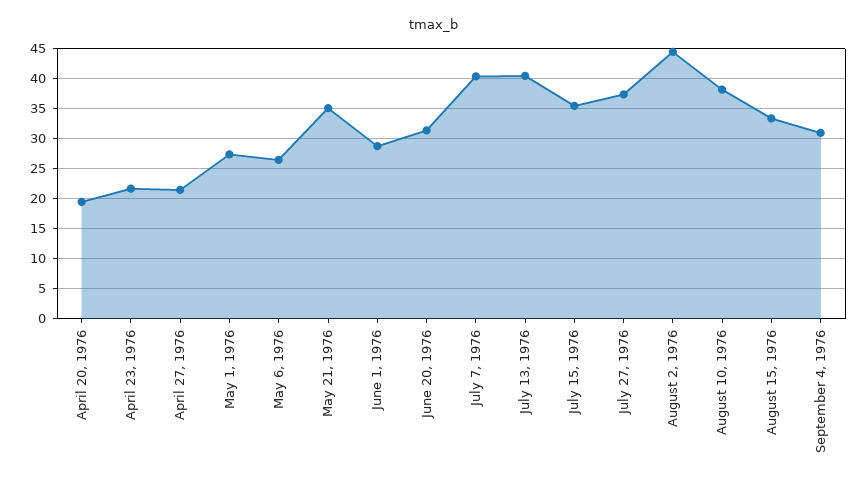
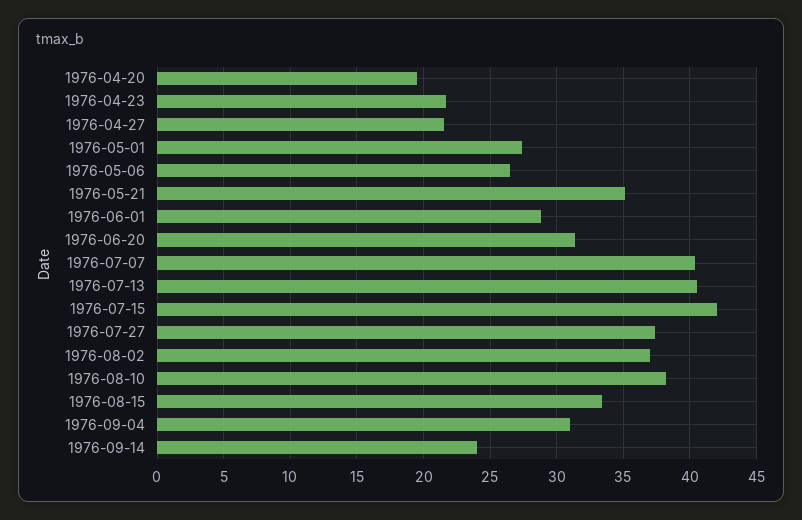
July 15, 1976: 35 -> 42
August 2, 1976: 45 -> 37
1976-09-14: none -> 24

